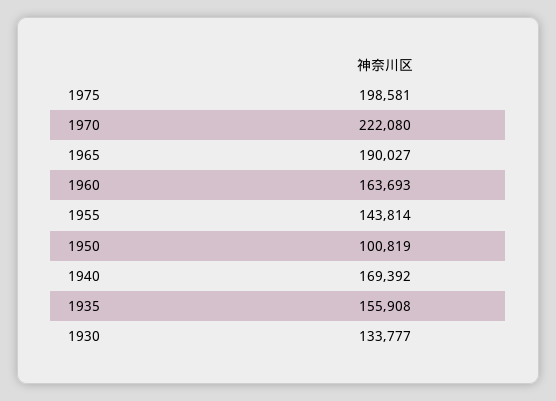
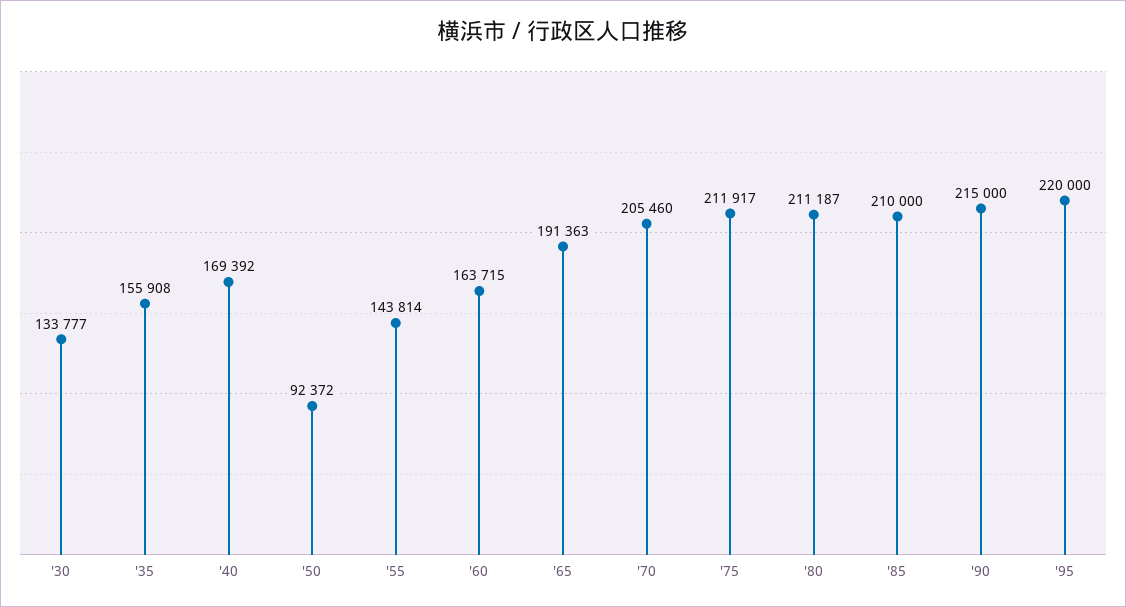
1975: 198581 -> 211917
1970: 222080 -> 205460
1965: 190027 -> 191363
1960: 163693 -> 163715
1950: 100819 -> 92372
'80: none -> 211187
'85: none -> 210000
'90: none -> 215000
'95: none -> 220000

